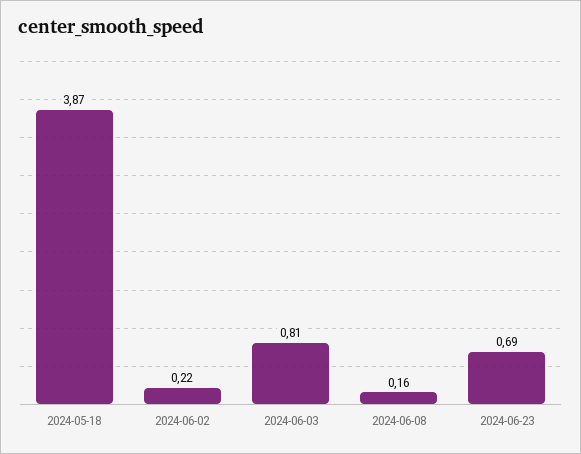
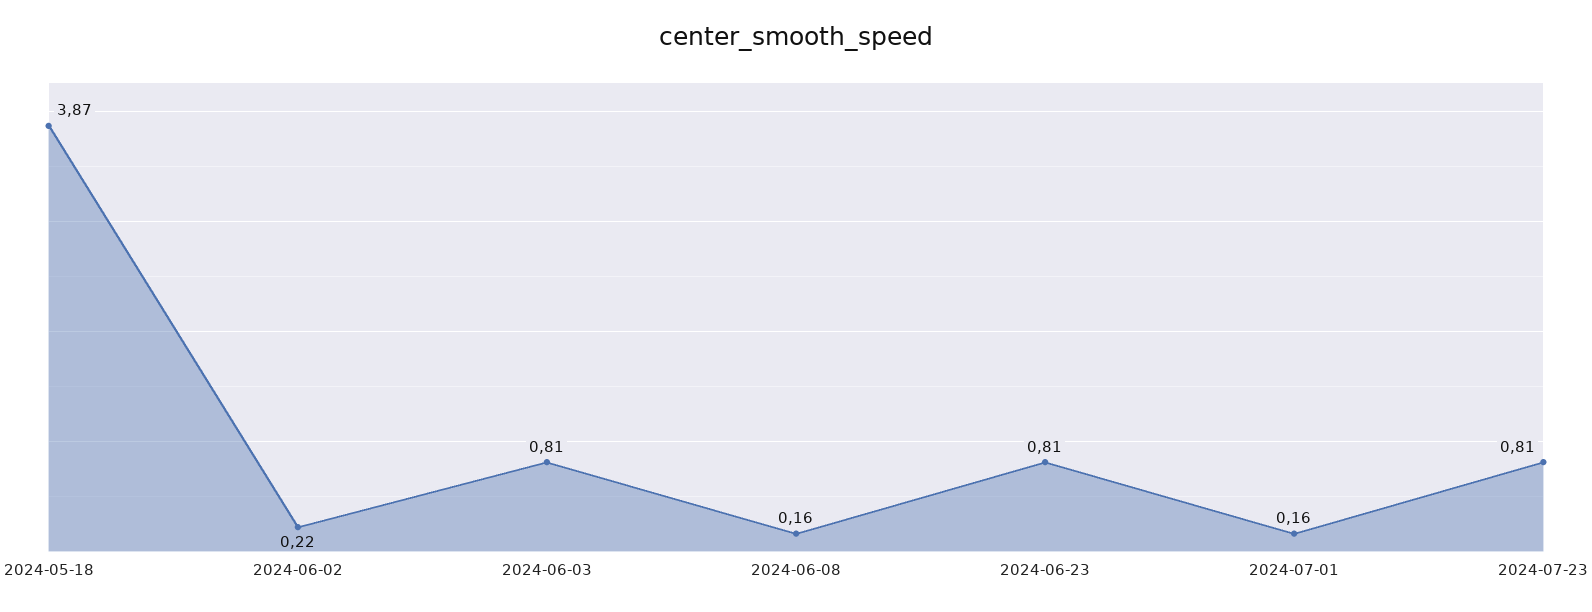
2024-06-23: 0.69 -> 0.81
2024-07-01: none -> 0.16
2024-07-23: none -> 0.81

